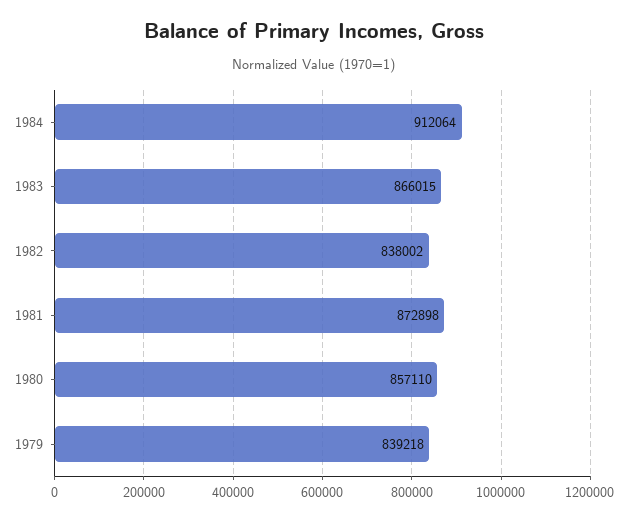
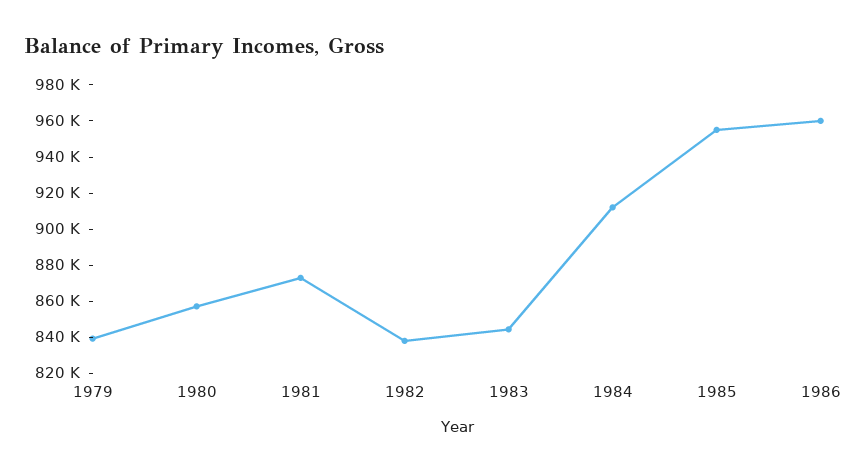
1983: 866015 -> 845000
1985: none -> 955000
1986: none -> 960000

